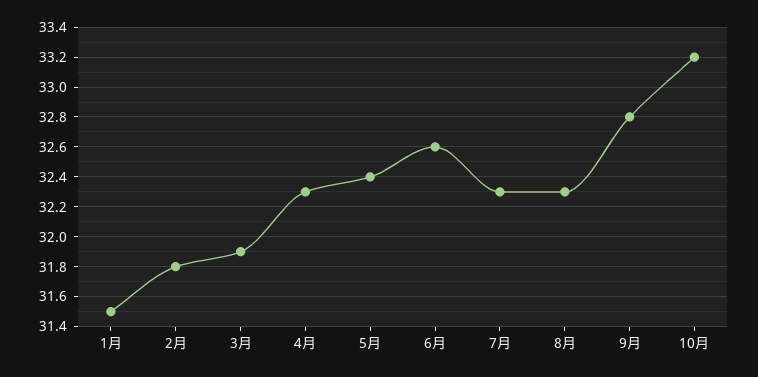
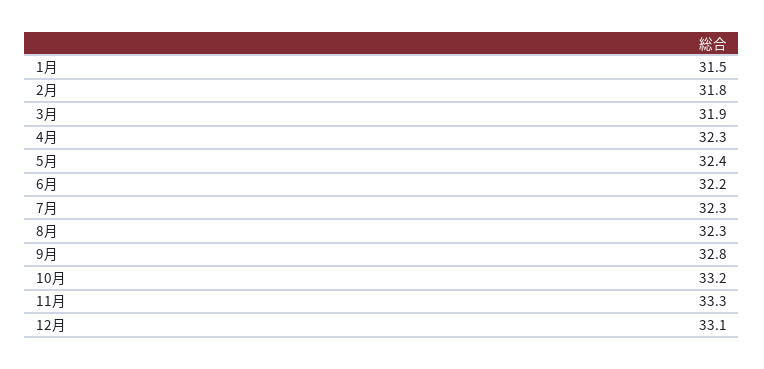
6月: 32.6 -> 32.2
11月: none -> 33.3
12月: none -> 33.1

